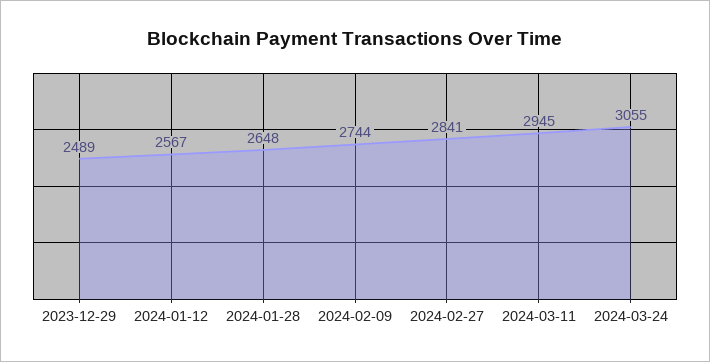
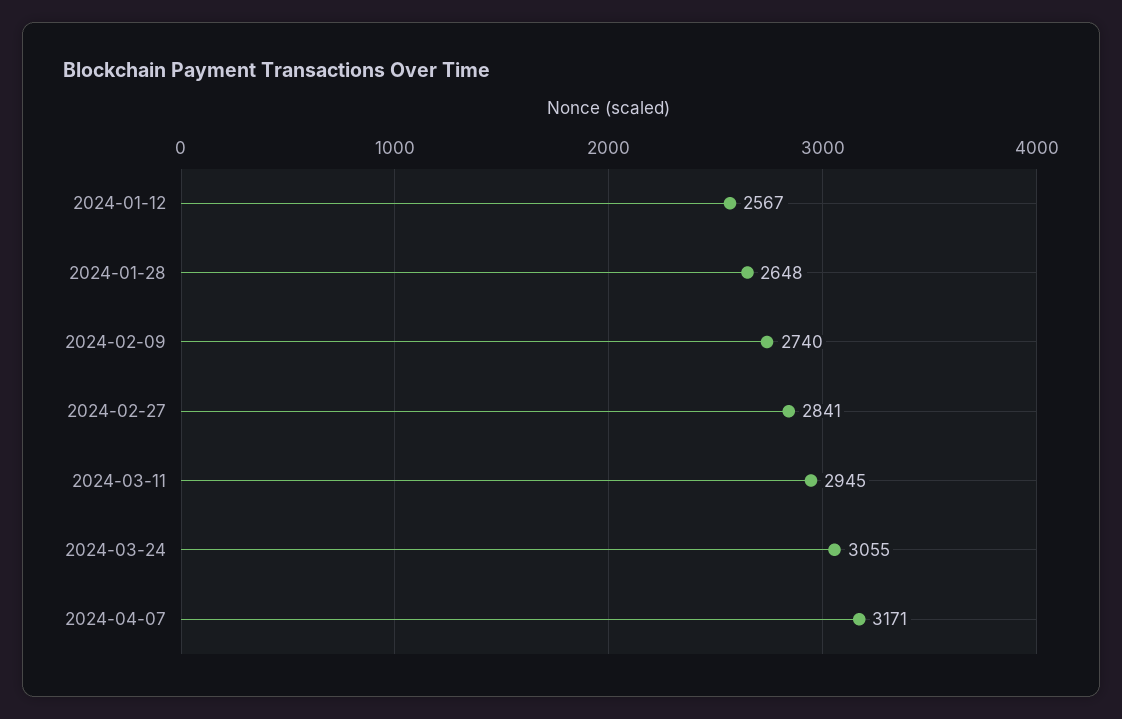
2023-12-29: 2489 -> none
2024-02-09: 2744 -> 2740
2024-04-07: none -> 3171

